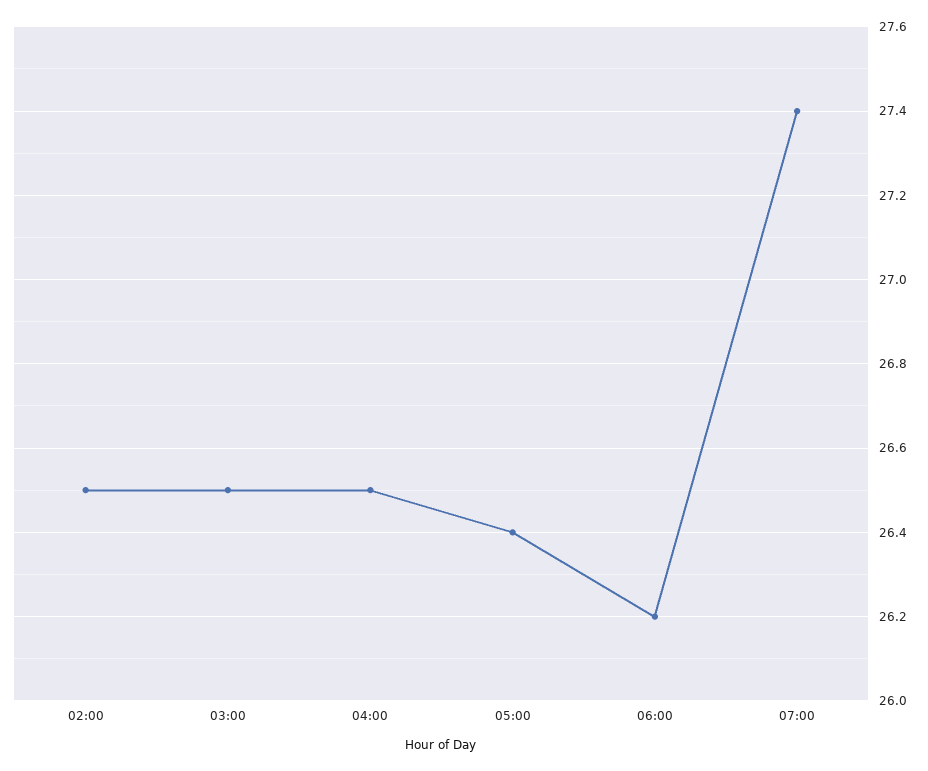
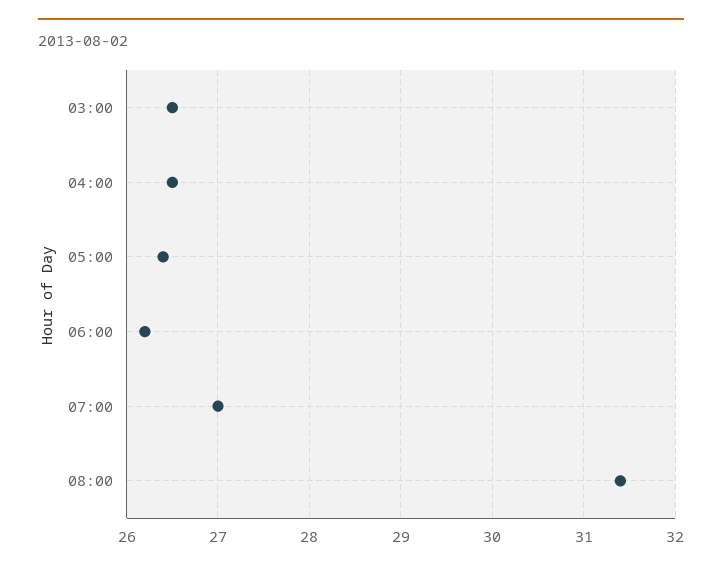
02:00: 26.5 -> none
07:00: 27.4 -> 27
08:00: none -> 31.4

